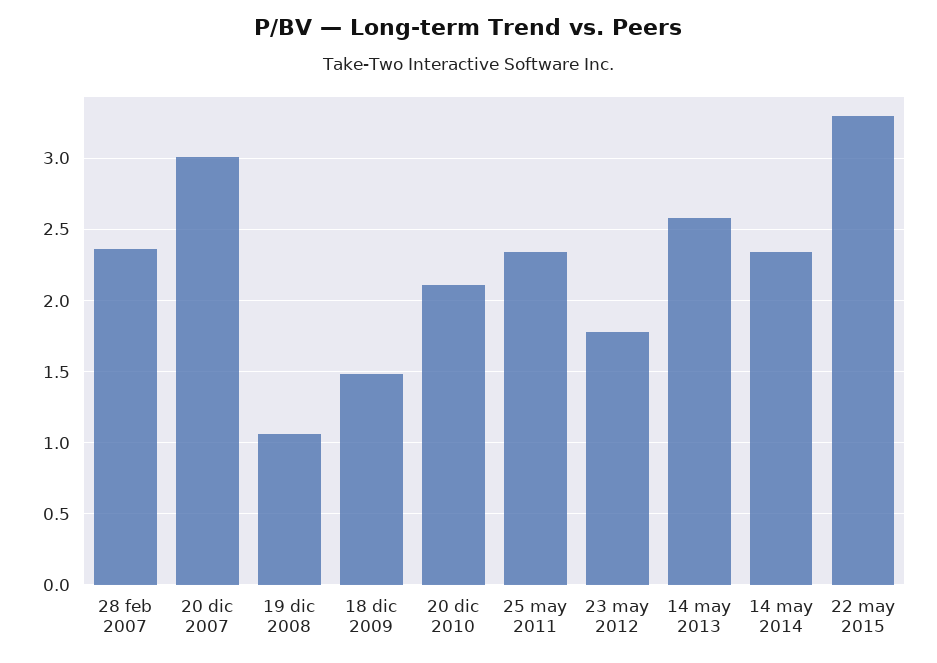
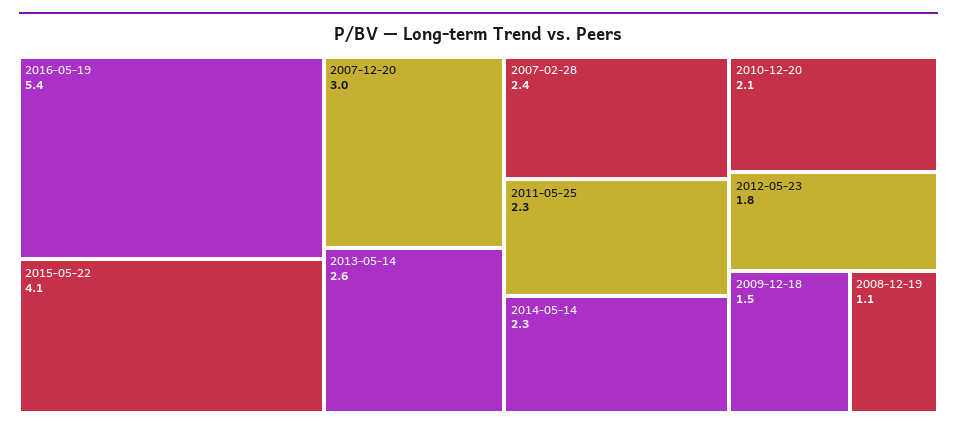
22 may 2015: 3.3 -> 4.1
2016-05-19: none -> 5.4

